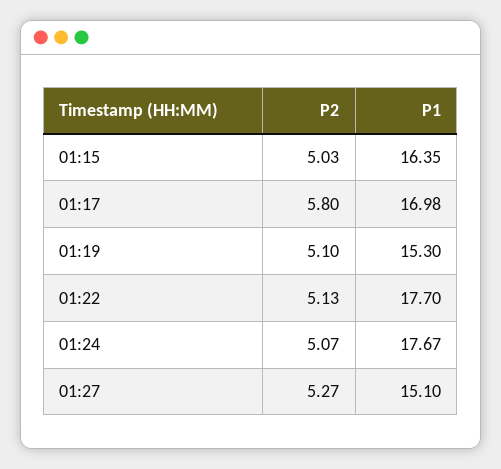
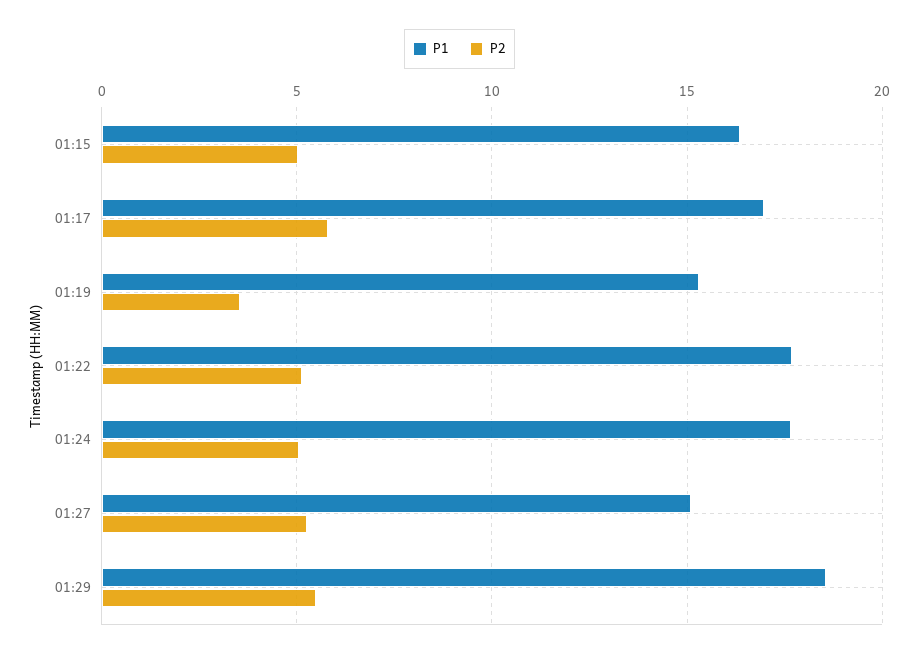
P2, 01:19: 5.1 -> 3.5
P1, 01:29: none -> 18.5
P2, 01:29: none -> 5.5

